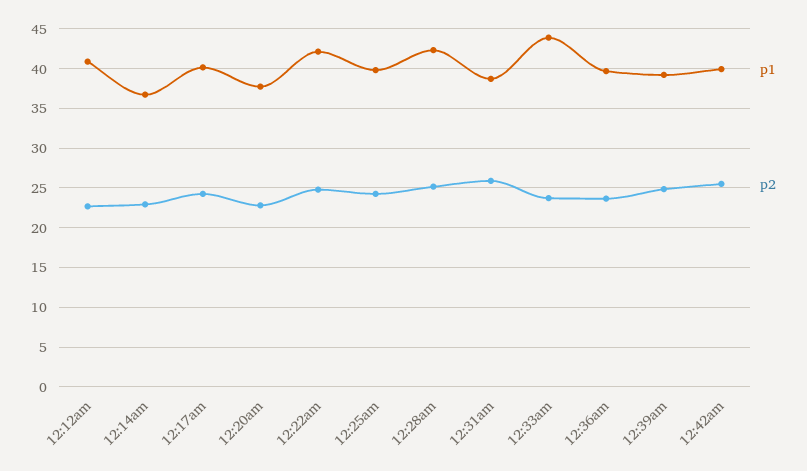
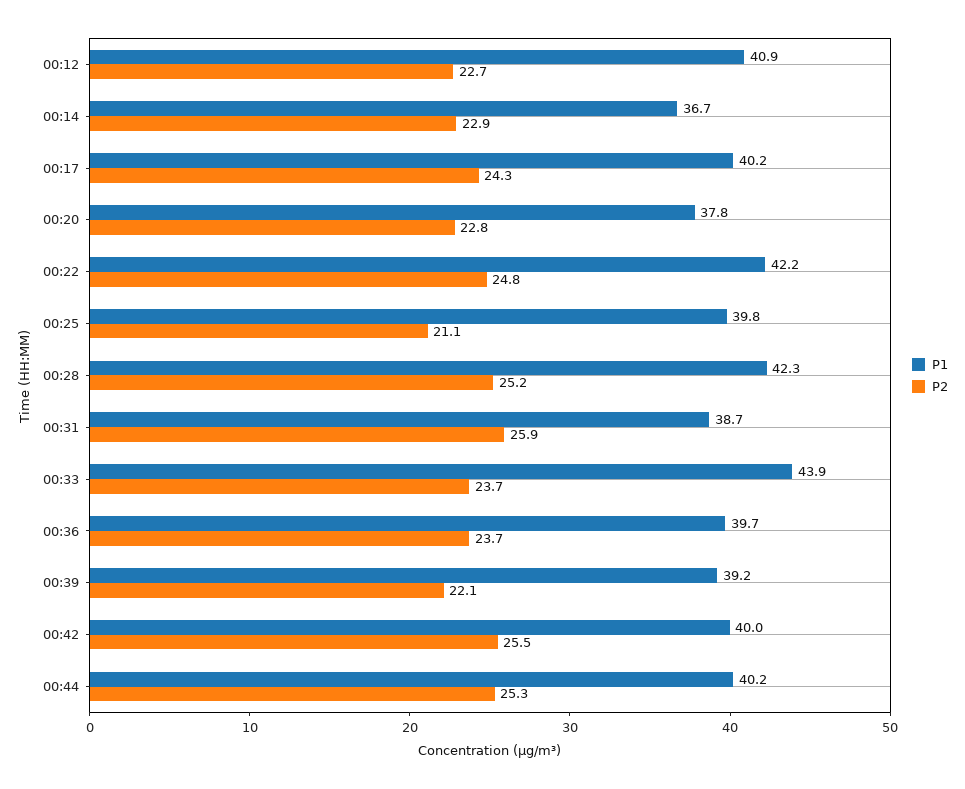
p2, 12:25am: 24 -> 21.1
p2, 12:39am: 25 -> 22.1
p1, 00:44: none -> 40.2
p2, 00:44: none -> 25.3

